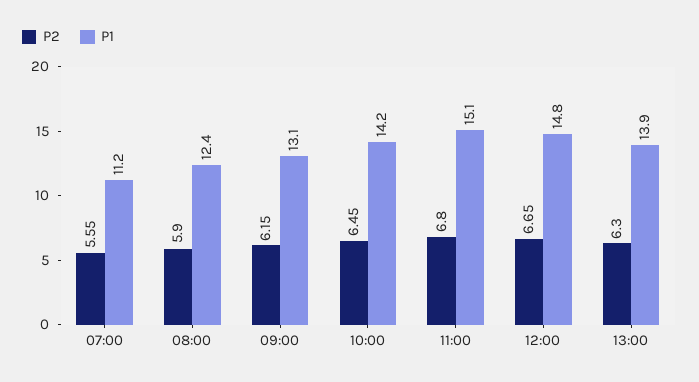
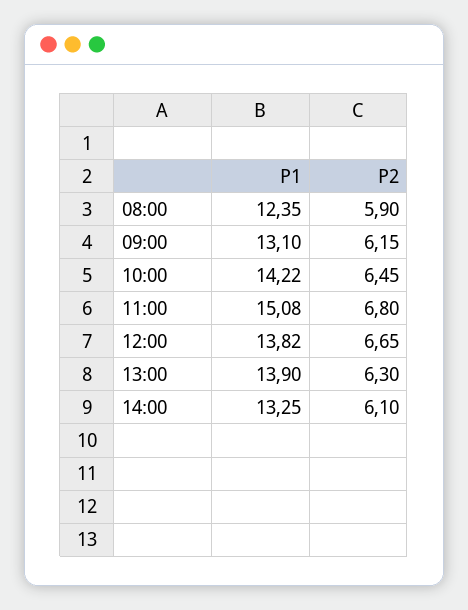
P2, 07:00: 5.55 -> none
P1, 07:00: 11.2 -> none
P1, 12:00: 14.8 -> 13.82
P1, 14:00: none -> 13.25
P2, 14:00: none -> 6.1

